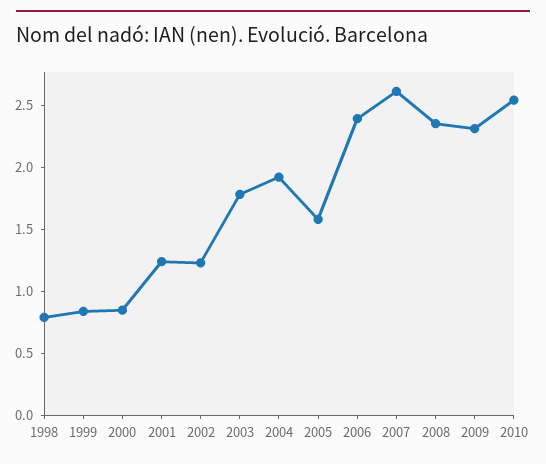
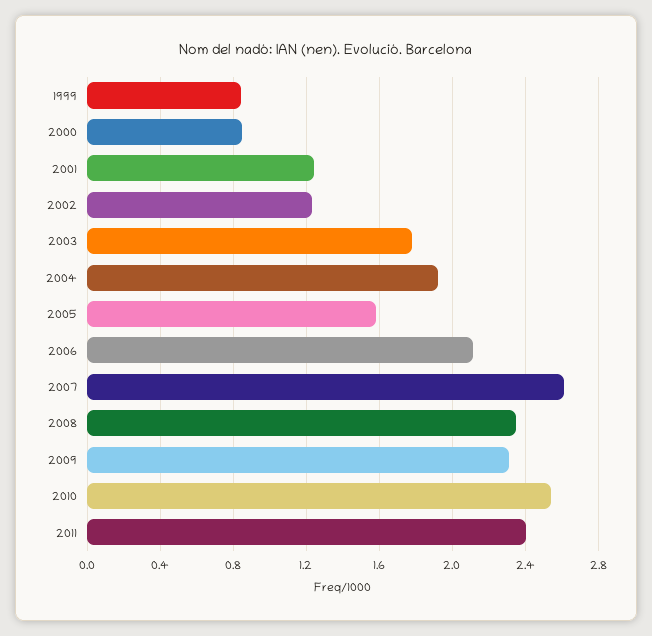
1998: 0.8 -> none
2006: 2.4 -> 2.1
2011: none -> 2.4

